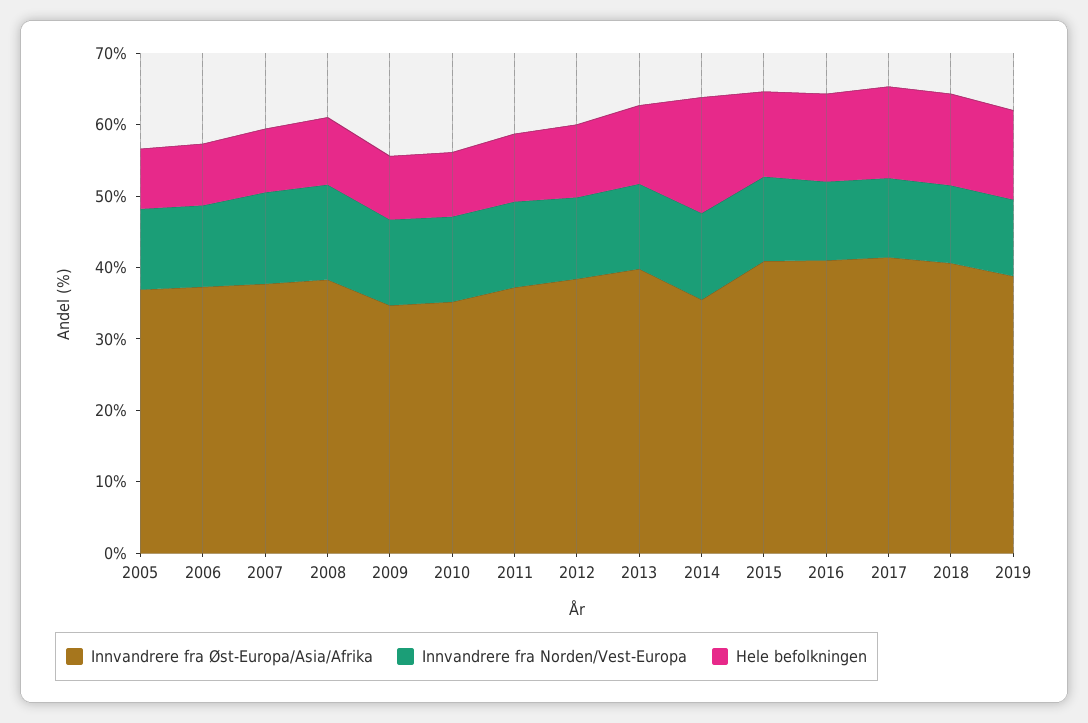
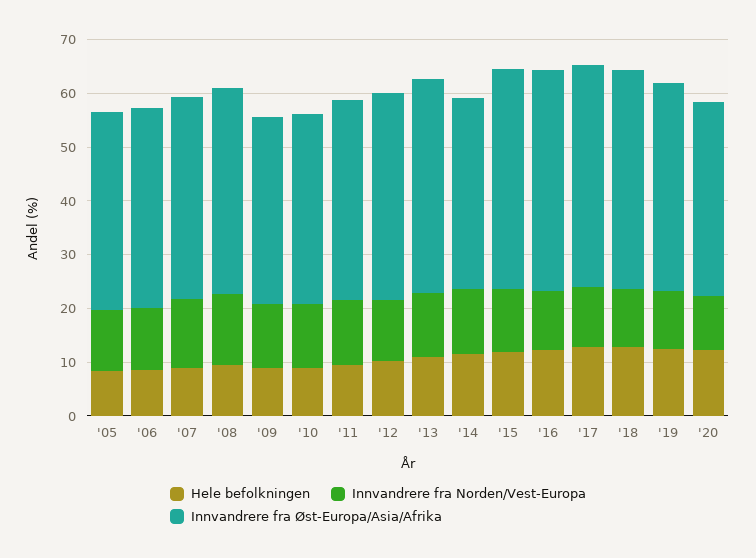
Hele befolkningen, 2014: 16 -> 12
Hele befolkningen, '20: none -> 12
Innvandrere fra Norden/Vest-Europa, '20: none -> 10
Innvandrere fra Øst-Europa/Asia/Afrika, '20: none -> 36

